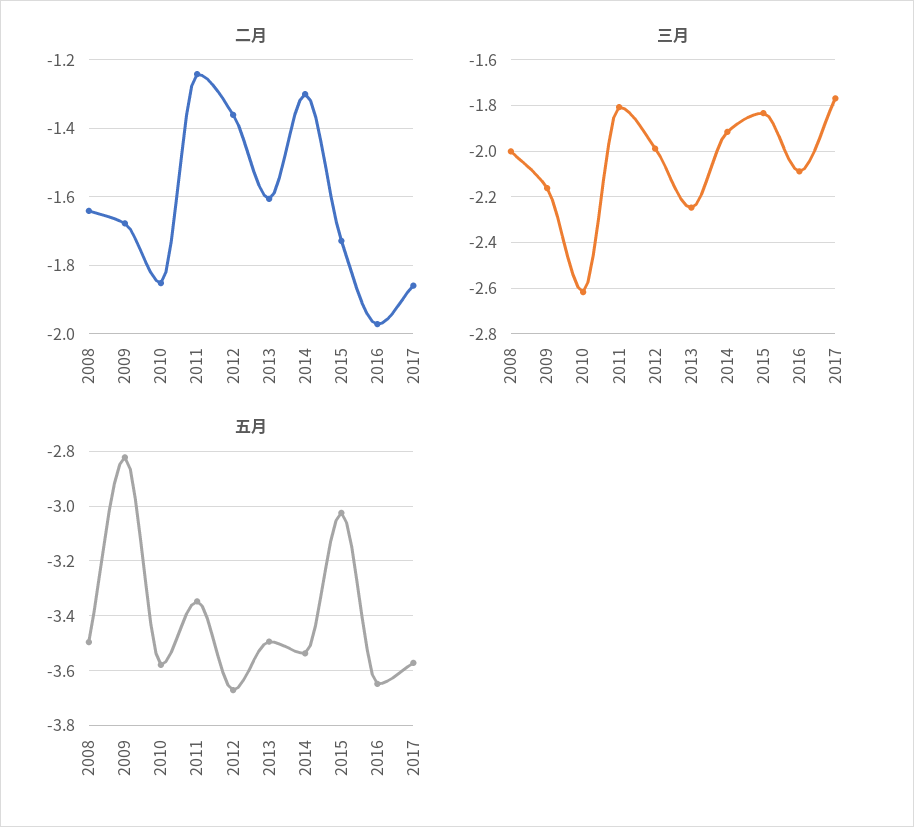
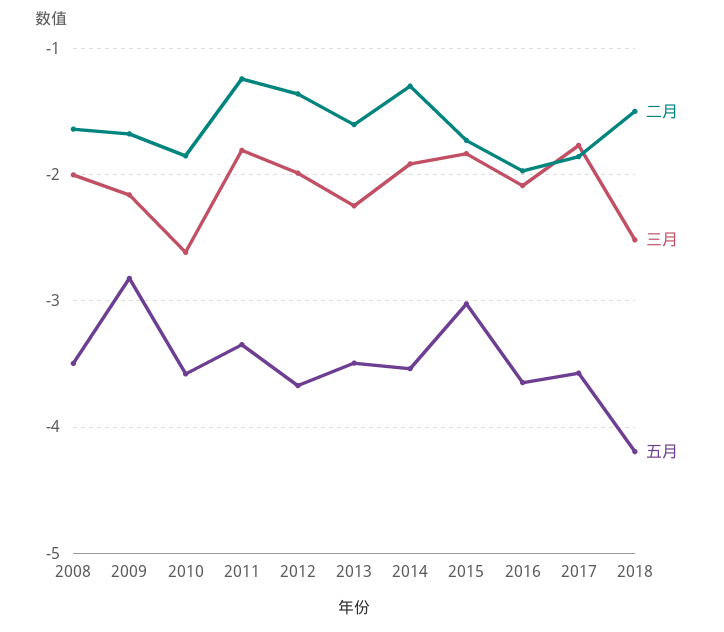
二月, 2018: none -> -1.5
三月, 2018: none -> -2.5
五月, 2018: none -> -4.2

